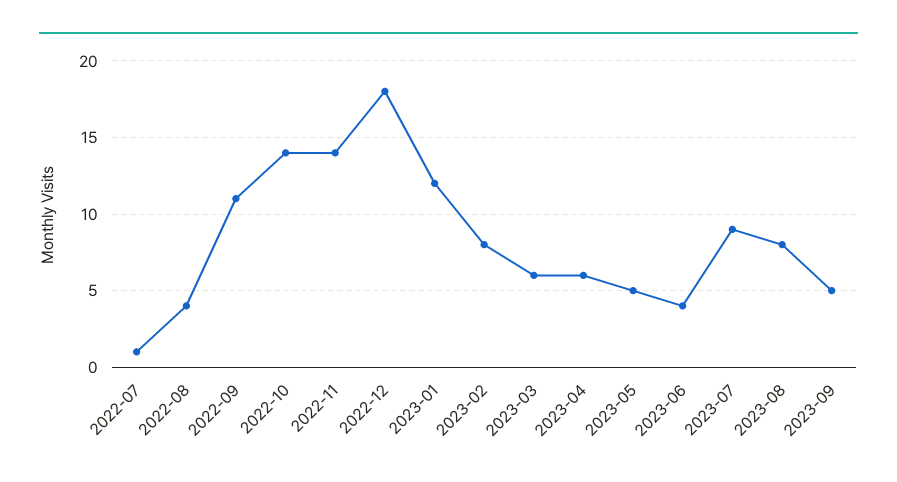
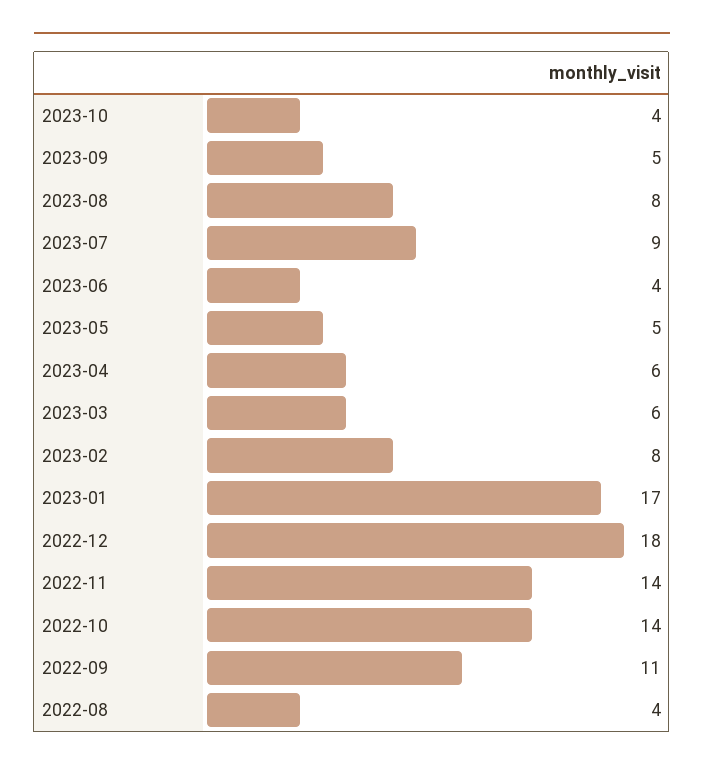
2022-07: 1 -> none
2023-01: 12 -> 17
2023-10: none -> 4

